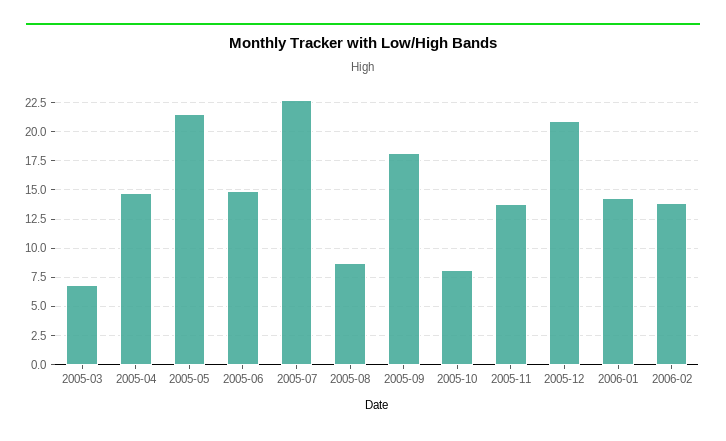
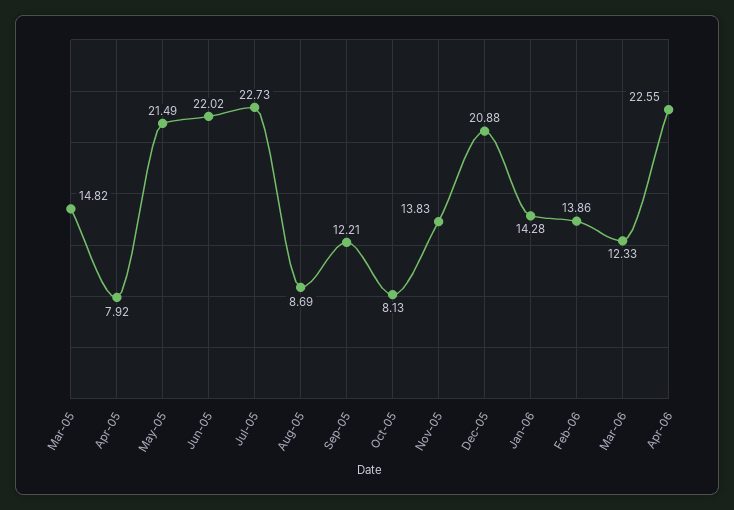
2005-03: 7.5 -> 14.82
2005-04: 15 -> 7.92
2005-06: 15 -> 22.02
2005-09: 17.5 -> 12.21
Mar-06: none -> 12.33
Apr-06: none -> 22.55

